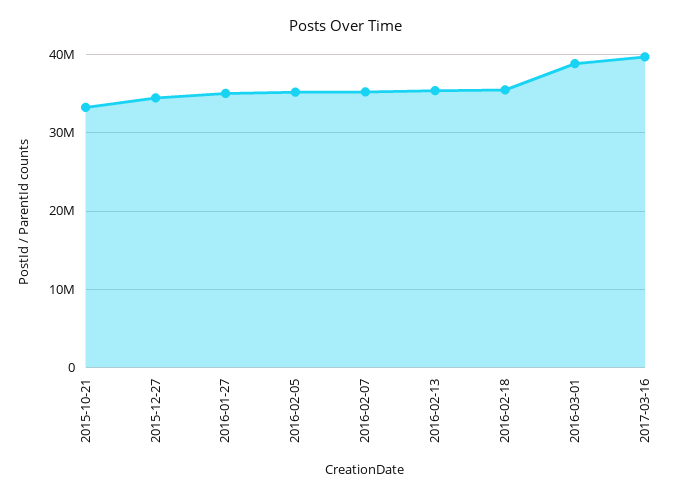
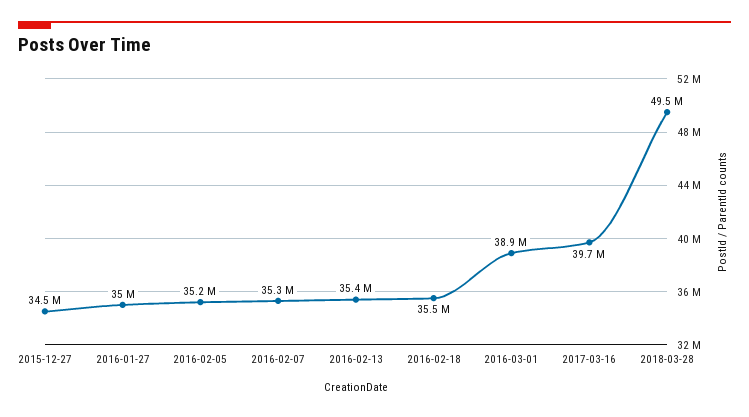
2015-10-21: 33000000 -> none
2018-03-28: none -> 49500000

